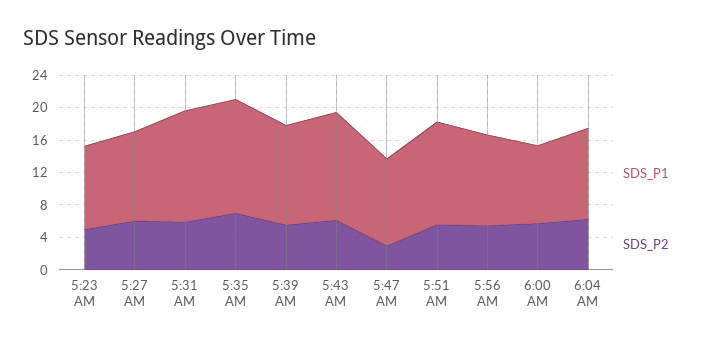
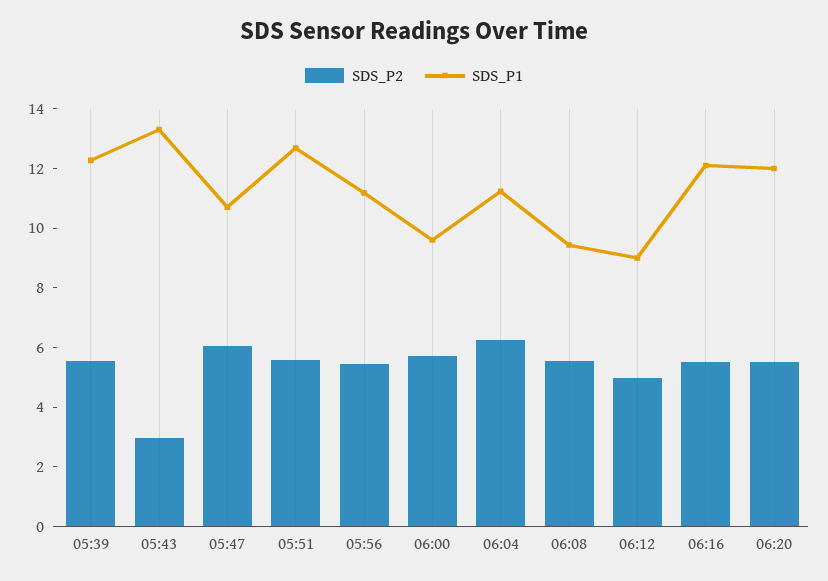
SDS_P1, 5:23 AM: 10 -> none
SDS_P2, 5:23 AM: 5 -> none
SDS_P1, 5:27 AM: 11 -> none
SDS_P2, 5:27 AM: 6 -> none
SDS_P1, 5:31 AM: 14 -> none
SDS_P2, 5:31 AM: 6 -> none
SDS_P1, 5:35 AM: 14 -> none
SDS_P2, 5:35 AM: 7 -> none
SDS_P2, 5:43 AM: 6 -> 3
SDS_P2, 5:47 AM: 3 -> 6
SDS_P2, 06:08: none -> 5.5
SDS_P1, 06:08: none -> 9.5
SDS_P2, 06:12: none -> 5
SDS_P1, 06:12: none -> 9
SDS_P2, 06:16: none -> 5.5
SDS_P1, 06:16: none -> 12
SDS_P2, 06:20: none -> 5.5
SDS_P1, 06:20: none -> 12

